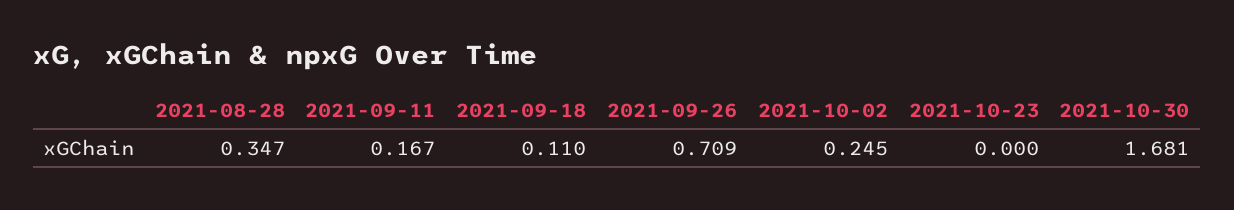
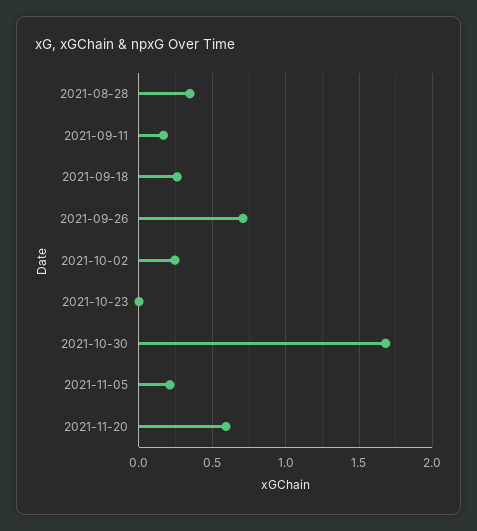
2021-09-18: 0.11 -> 0.25
2021-11-05: none -> 0.2
2021-11-20: none -> 0.6

